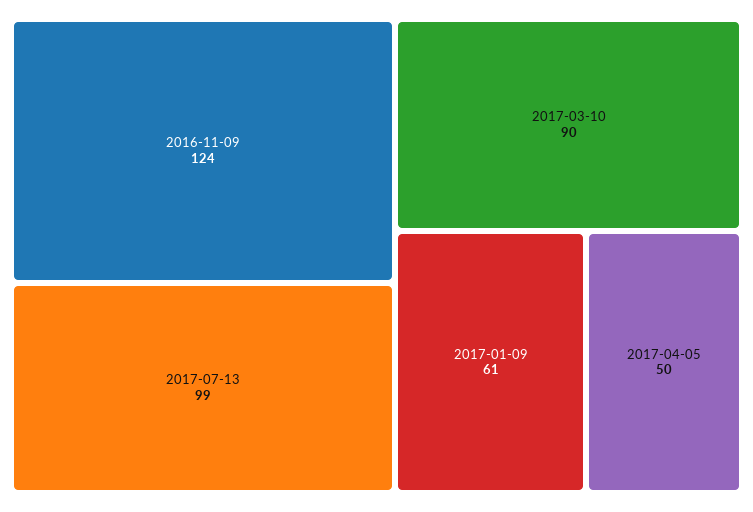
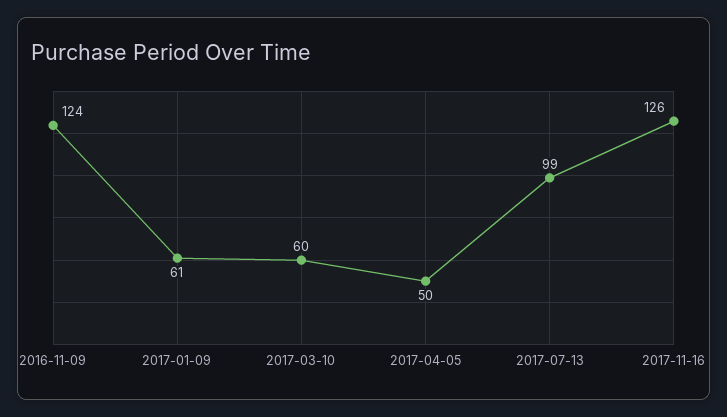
2017-03-10: 90 -> 60
2017-11-16: none -> 126

